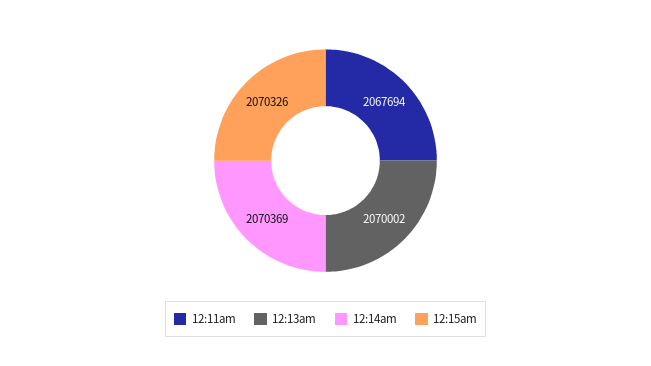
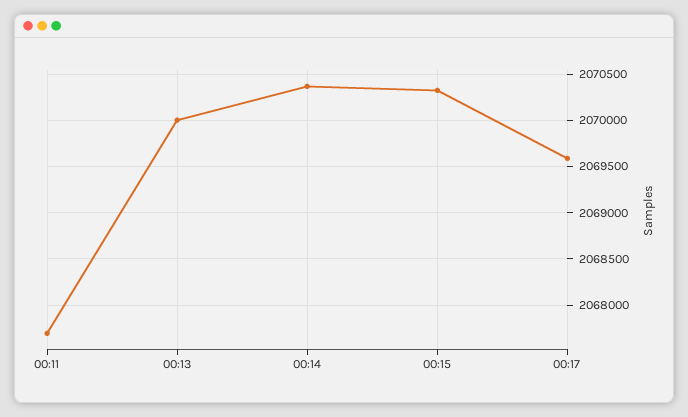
00:17: none -> 2069600

